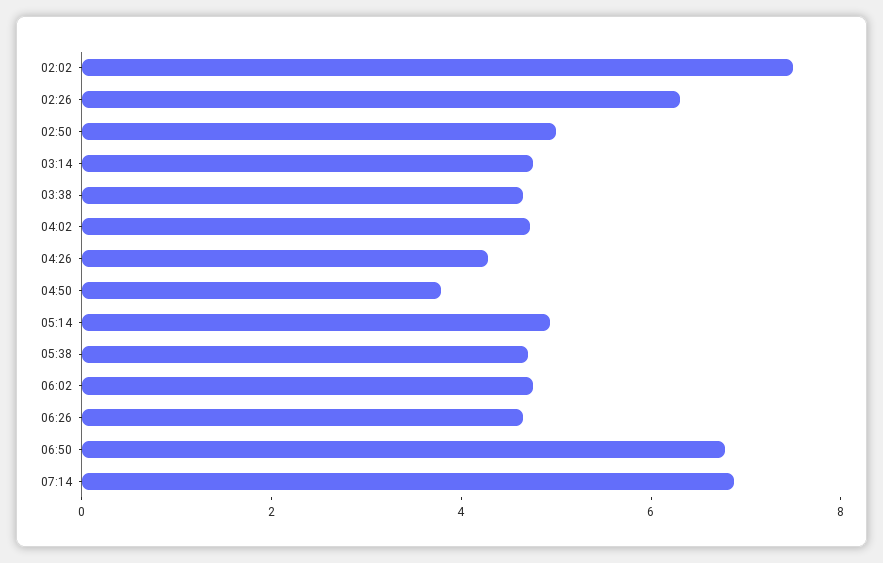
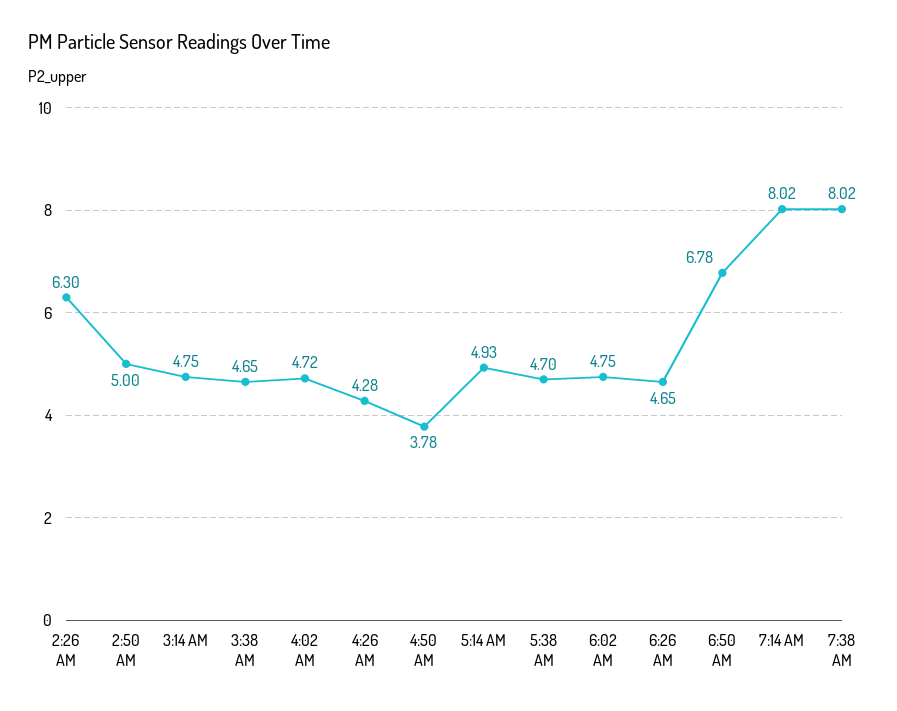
02:02: 7.5 -> none
07:14: 7 -> 8.02
7:38 AM: none -> 8.02

